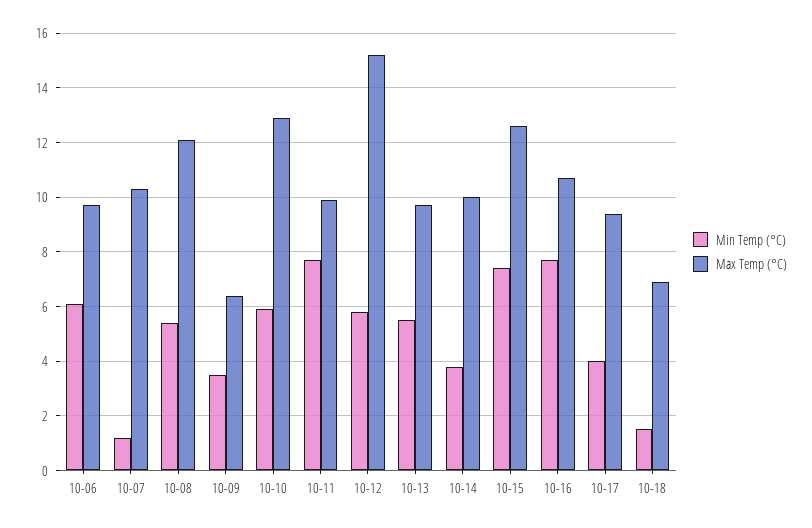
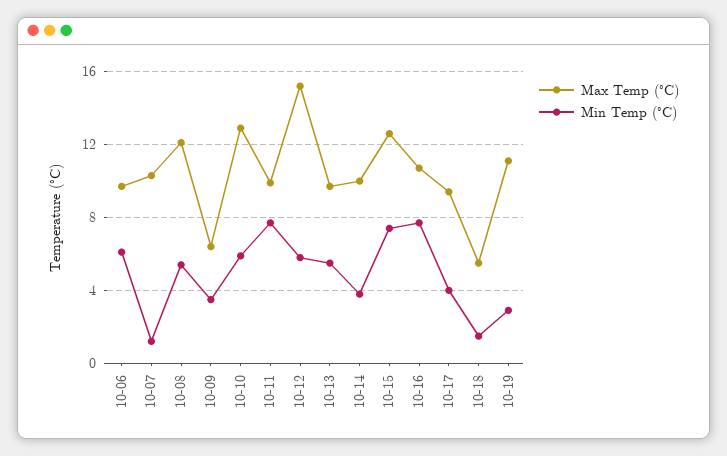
Max Temp (°C), 10-18: 7 -> 5.5
Max Temp (°C), 10-19: none -> 11
Min Temp (°C), 10-19: none -> 3

